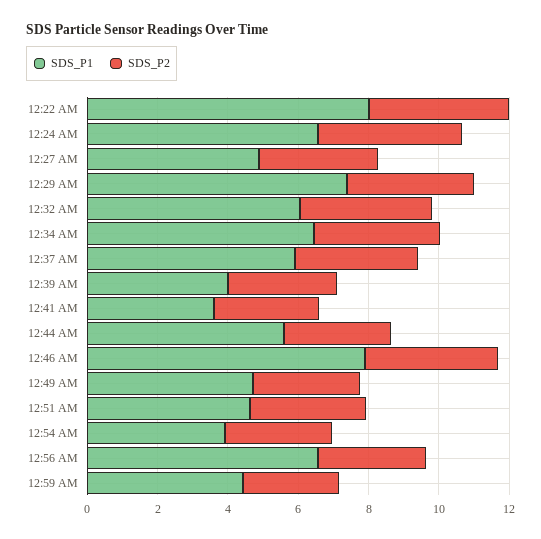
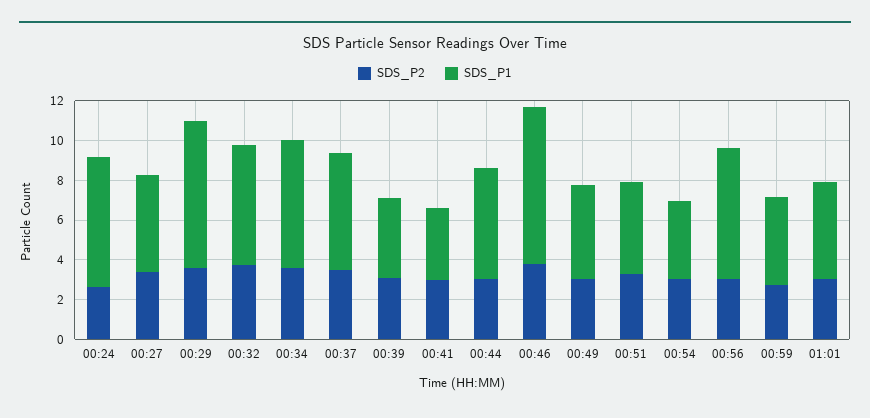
SDS_P1, 12:22 AM: 8 -> none
SDS_P2, 12:22 AM: 4 -> none
SDS_P2, 12:24 AM: 4 -> 2.5
SDS_P2, 01:01: none -> 3
SDS_P1, 01:01: none -> 5

